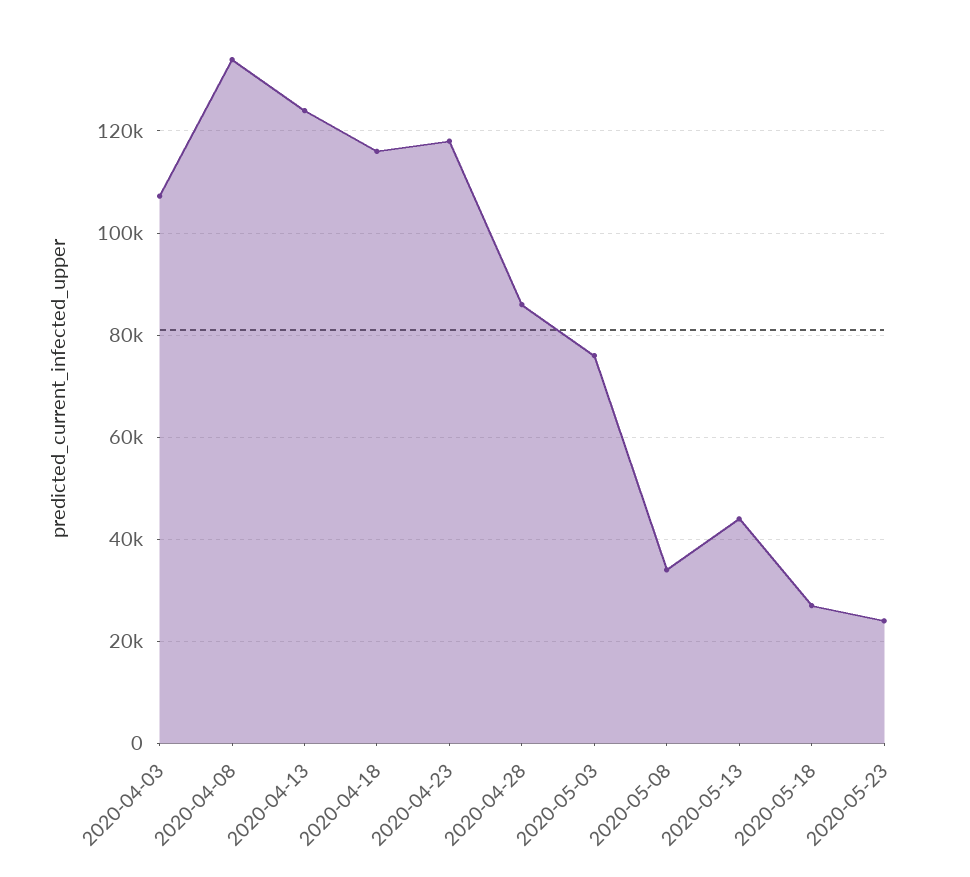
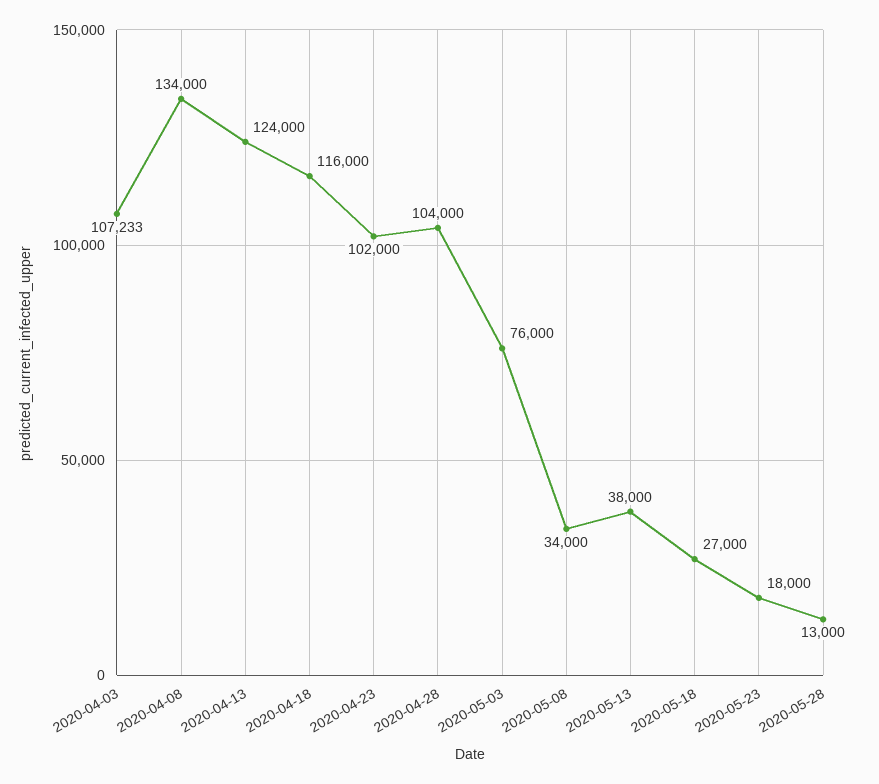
2020-04-23: 118000 -> 102000
2020-04-28: 86000 -> 104000
2020-05-13: 44000 -> 38000
2020-05-23: 24000 -> 18000
2020-05-28: none -> 13000

